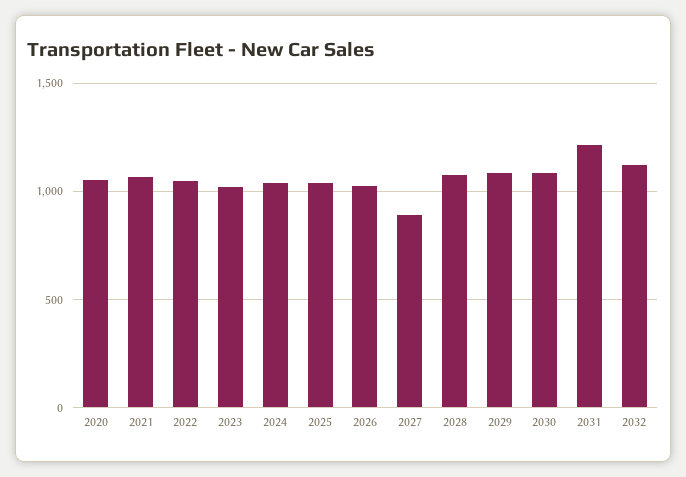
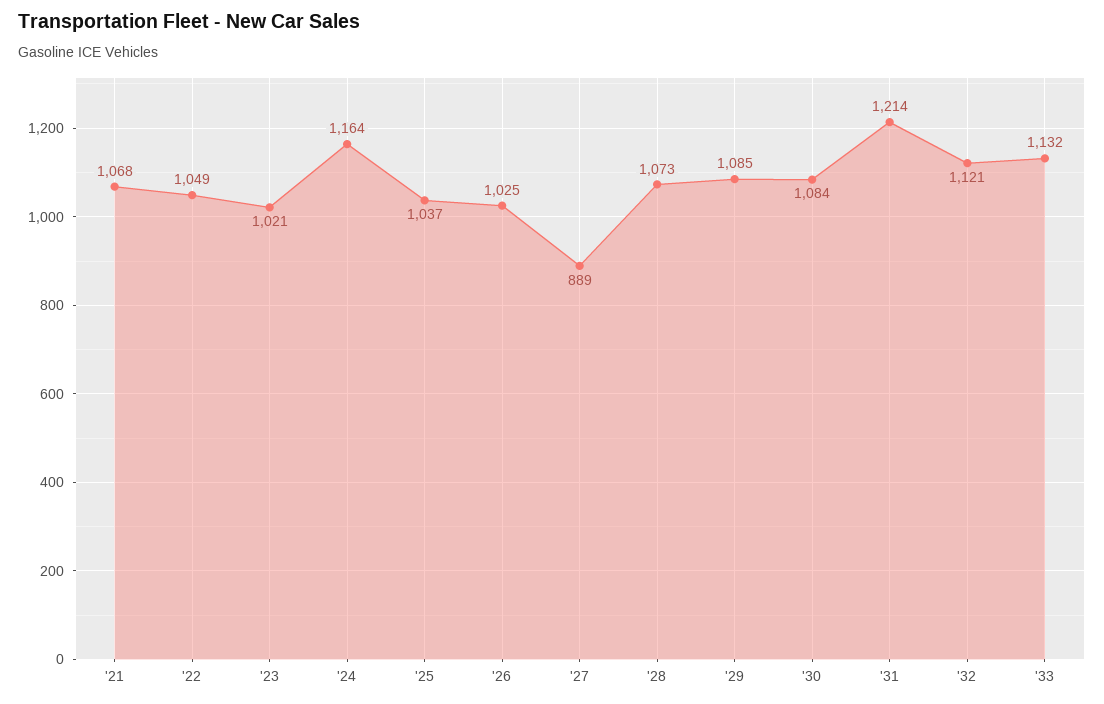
2020: 1050 -> none
2024: 1050 -> 1164
'33: none -> 1132

